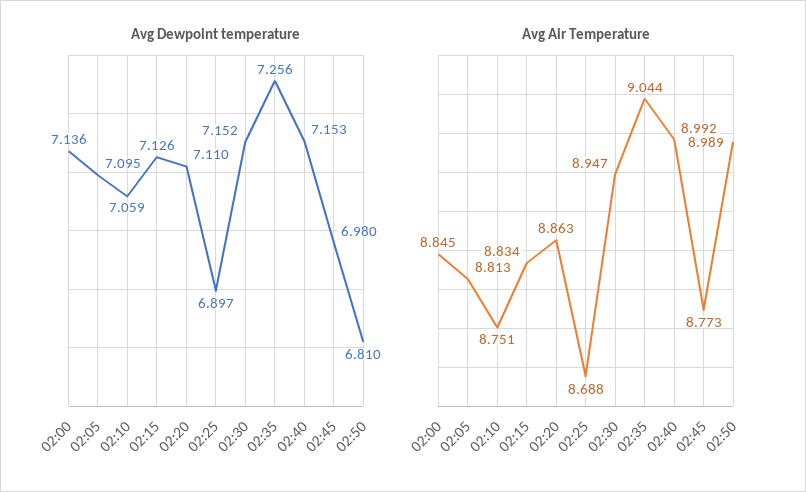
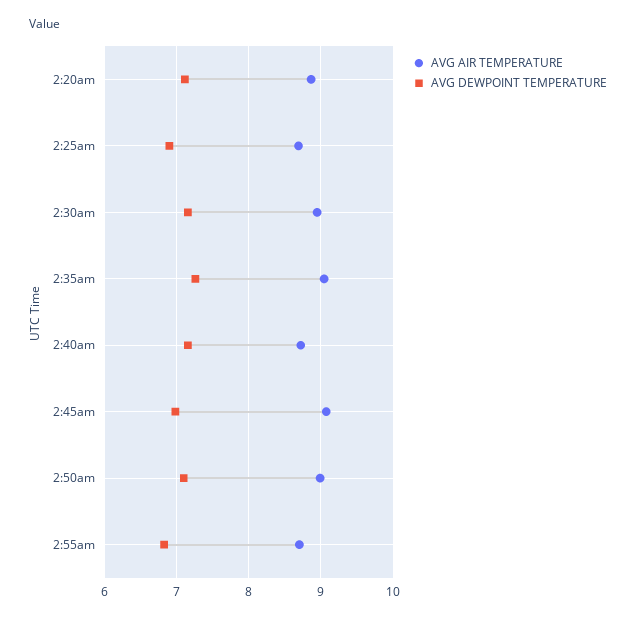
Avg Dewpoint temperature, 02:00: 7.136 -> none
Avg Dewpoint temperature, 02:05: 7.095 -> none
Avg Dewpoint temperature, 02:10: 7.059 -> none
Avg Dewpoint temperature, 02:15: 7.126 -> none
Avg Dewpoint temperature, 02:50: 6.81 -> 7.1
Avg Air Temperature, 02:00: 8.845 -> none
Avg Air Temperature, 02:05: 8.813 -> none
Avg Air Temperature, 02:10: 8.751 -> none
Avg Air Temperature, 02:15: 8.834 -> none
Avg Air Temperature, 02:40: 8.992 -> 8.7
Avg Air Temperature, 02:45: 8.773 -> 9.1
Avg Air Temperature, 2:55am: none -> 8.7
Avg Dewpoint temperature, 2:55am: none -> 6.8

